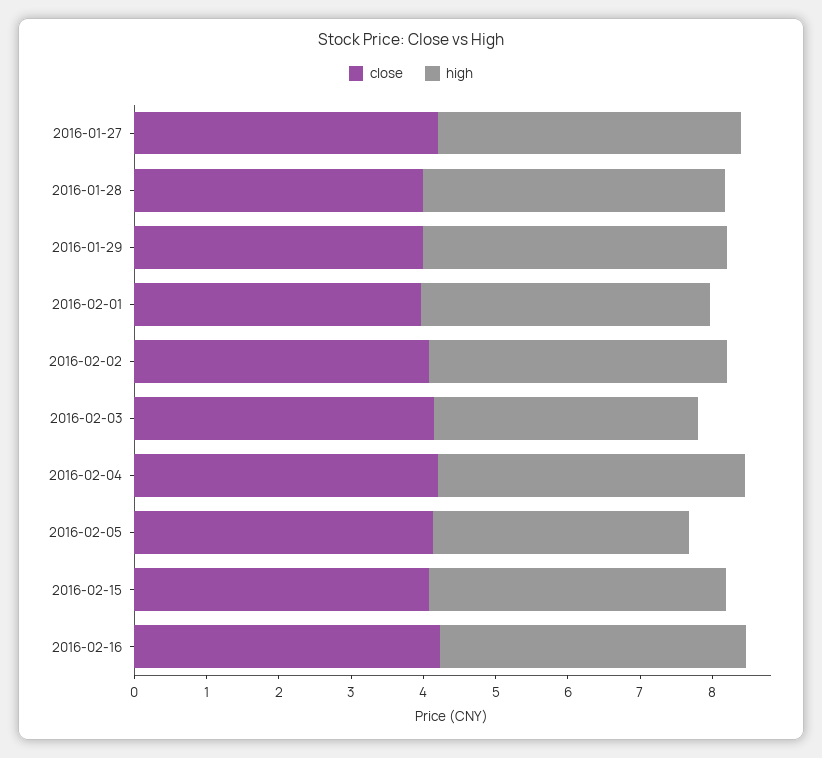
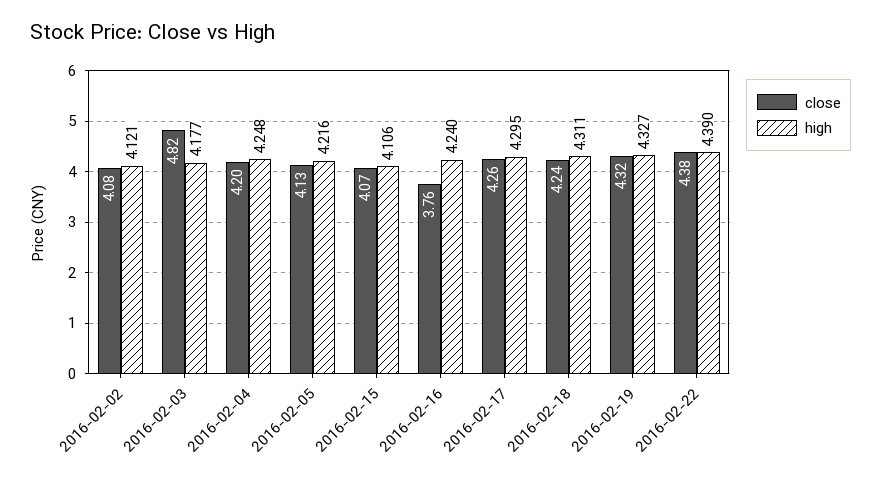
close, 2016-01-27: 4.2 -> none
high, 2016-01-27: 4.2 -> none
close, 2016-01-28: 4 -> none
high, 2016-01-28: 4.2 -> none
close, 2016-01-29: 4 -> none
high, 2016-01-29: 4.2 -> none
close, 2016-02-01: 4 -> none
high, 2016-02-01: 4 -> none
close, 2016-02-03: 4.2 -> 4.82
high, 2016-02-03: 3.6 -> 4.177
high, 2016-02-05: 3.6 -> 4.216
close, 2016-02-16: 4.2 -> 3.76
close, 2016-02-17: none -> 4.26
high, 2016-02-17: none -> 4.295
close, 2016-02-18: none -> 4.24
high, 2016-02-18: none -> 4.311
close, 2016-02-19: none -> 4.32
high, 2016-02-19: none -> 4.327
close, 2016-02-22: none -> 4.38
high, 2016-02-22: none -> 4.39

